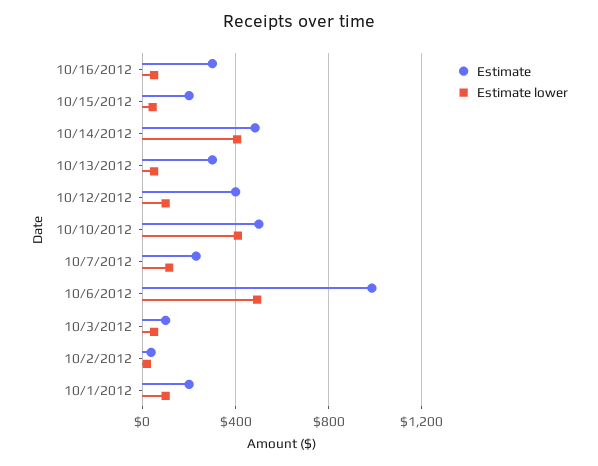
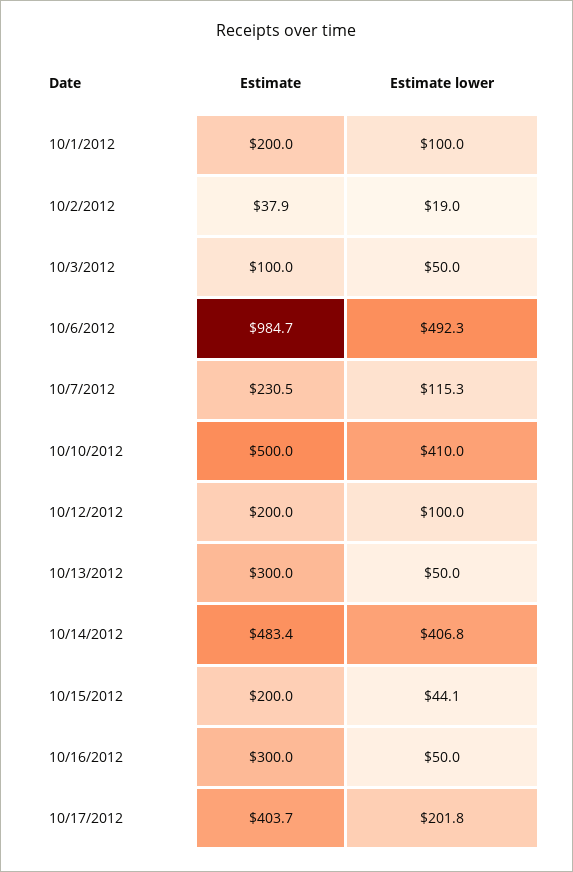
Estimate, 10/12/2012: 400 -> 200
Estimate, 10/17/2012: none -> 403.7
Estimate lower, 10/17/2012: none -> 201.8

